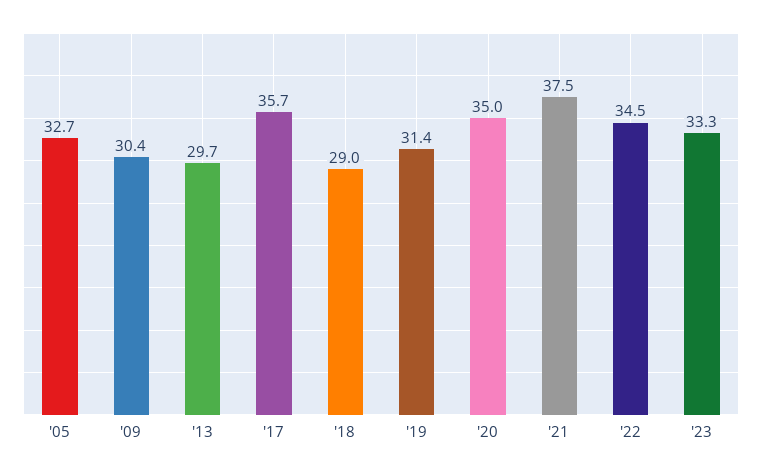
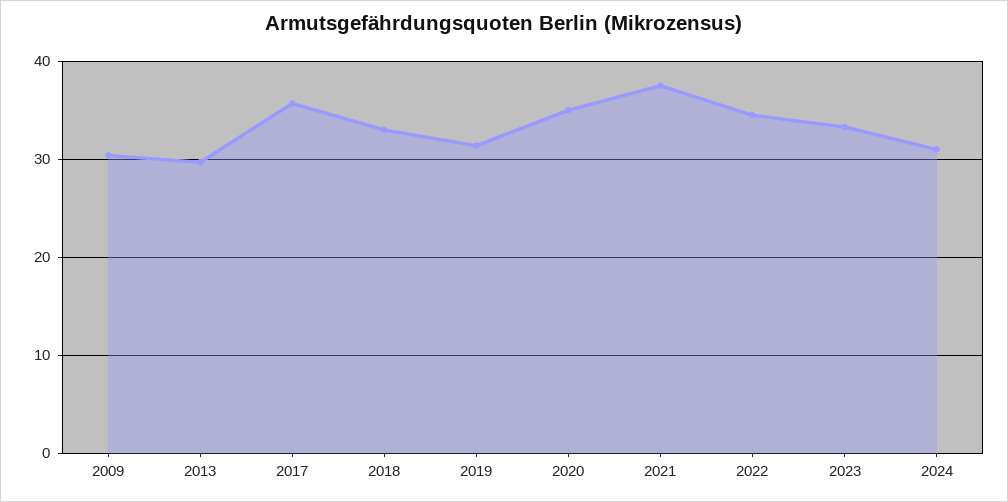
'05: 32.7 -> none
'18: 29 -> 33
2024: none -> 31

